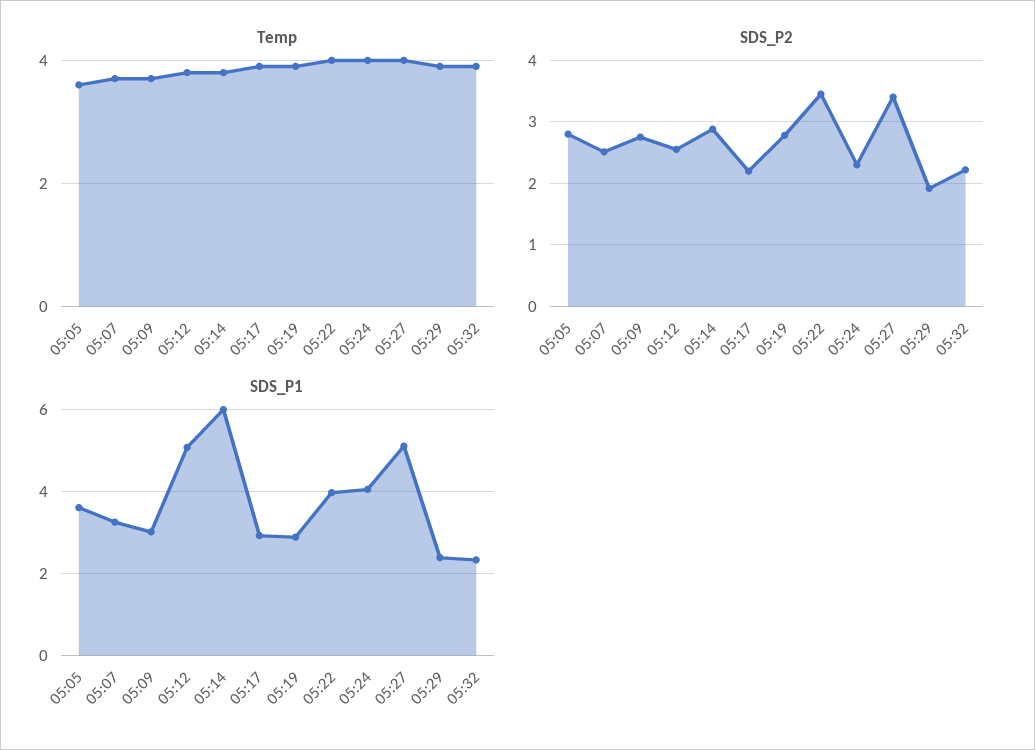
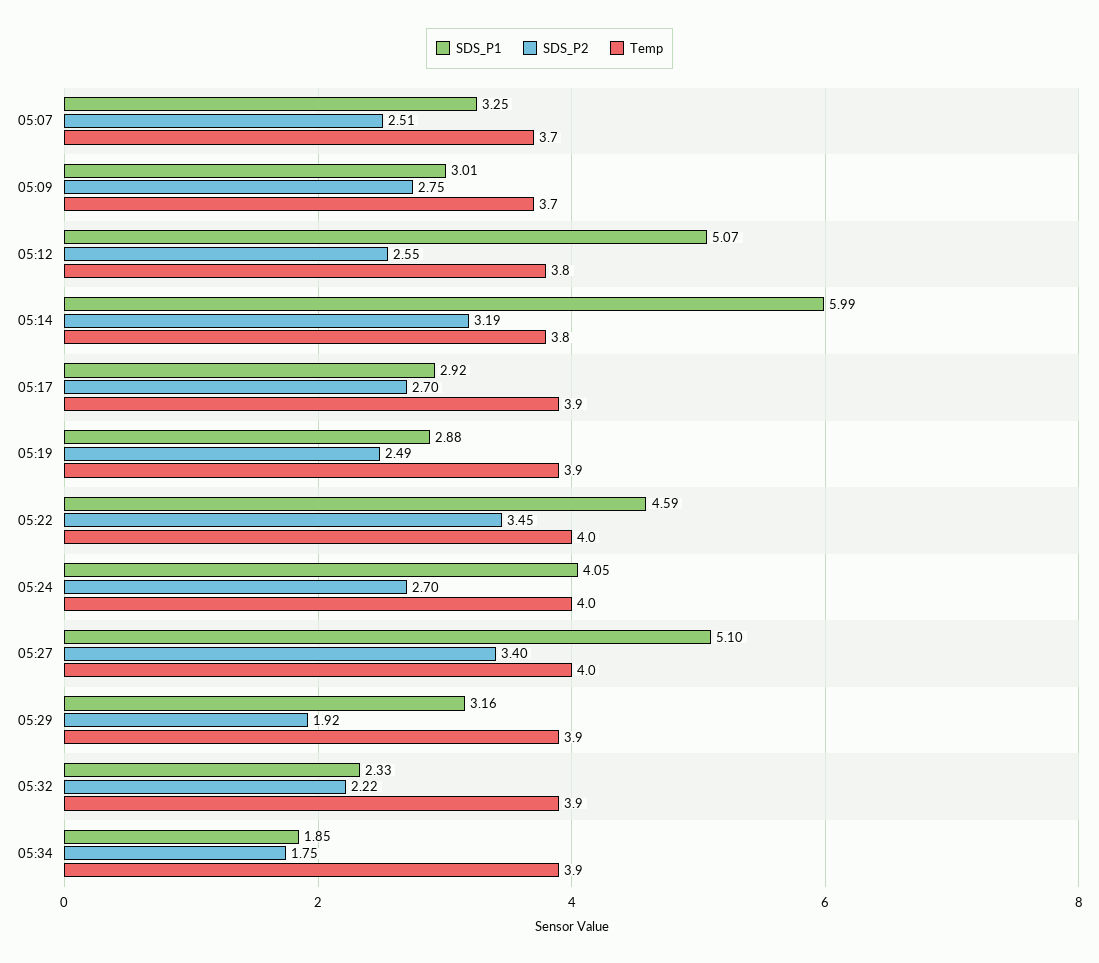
Temp, 05:05: 3.5 -> none
SDS_P2, 05:05: 2.8 -> none
SDS_P2, 05:14: 2.9 -> 3.19
SDS_P2, 05:17: 2.2 -> 2.7
SDS_P2, 05:19: 2.8 -> 2.49
SDS_P2, 05:24: 2.3 -> 2.7
SDS_P1, 05:05: 3.6 -> none
SDS_P1, 05:22: 4 -> 4.59
SDS_P1, 05:29: 2.4 -> 3.16
SDS_P1, 05:34: none -> 1.85
SDS_P2, 05:34: none -> 1.75
Temp, 05:34: none -> 3.9

